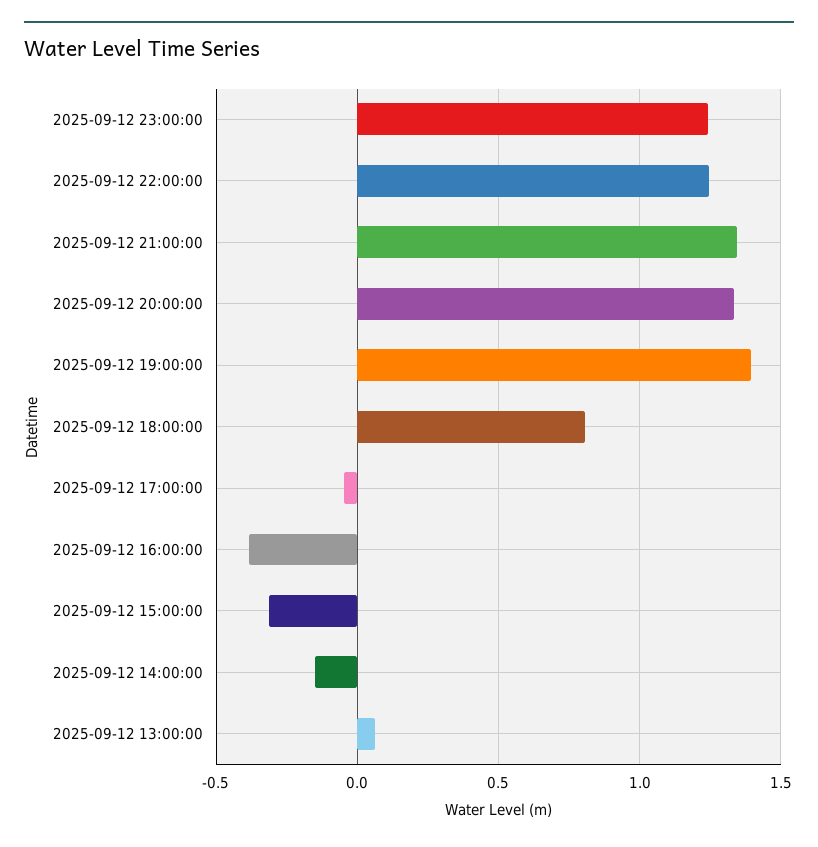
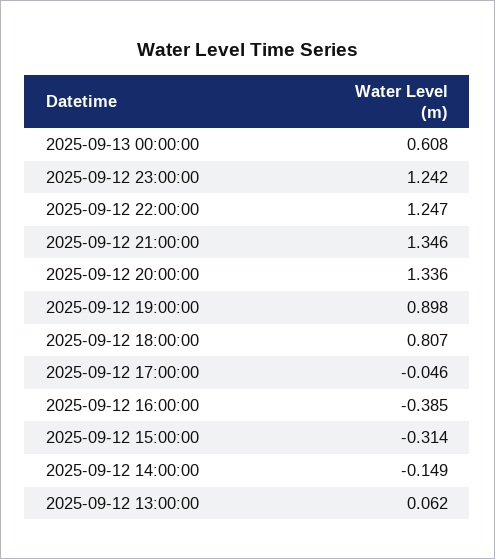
2025-09-12 19:00:00: 1.4 -> 0.898
2025-09-13 00:00:00: none -> 0.608

